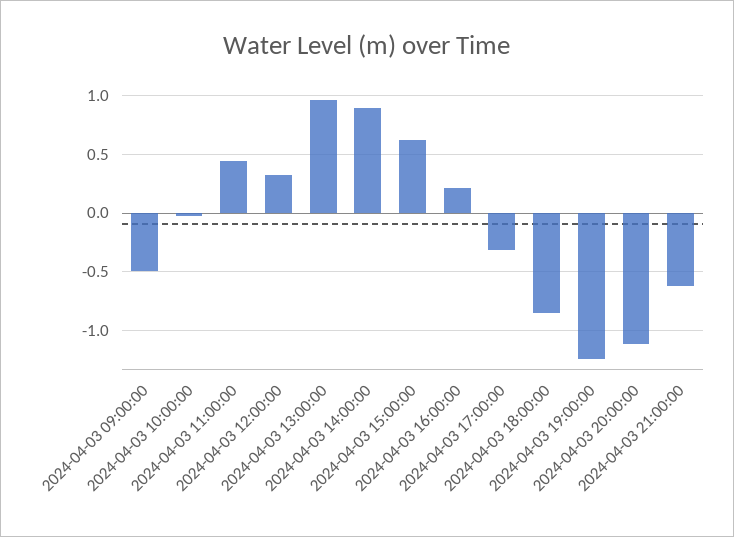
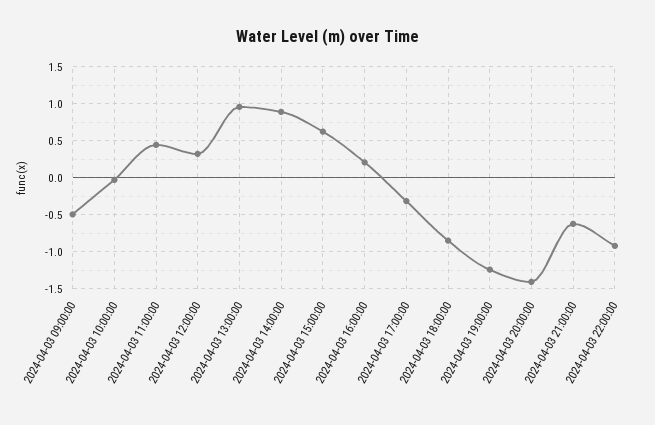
2024-04-03 20:00:00: -1.1 -> -1.4
2024-04-03 22:00:00: none -> -0.9

